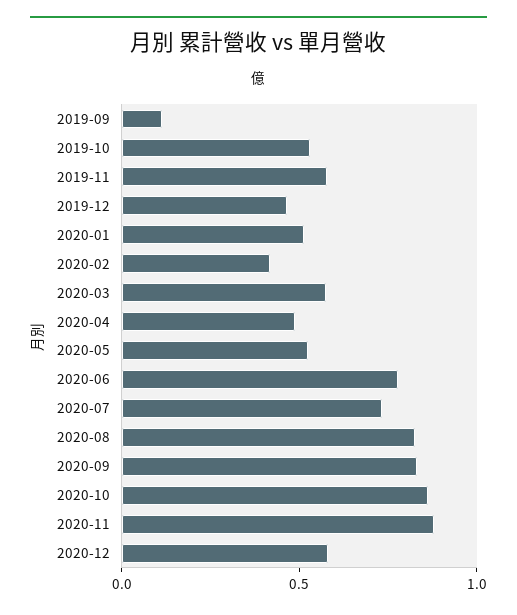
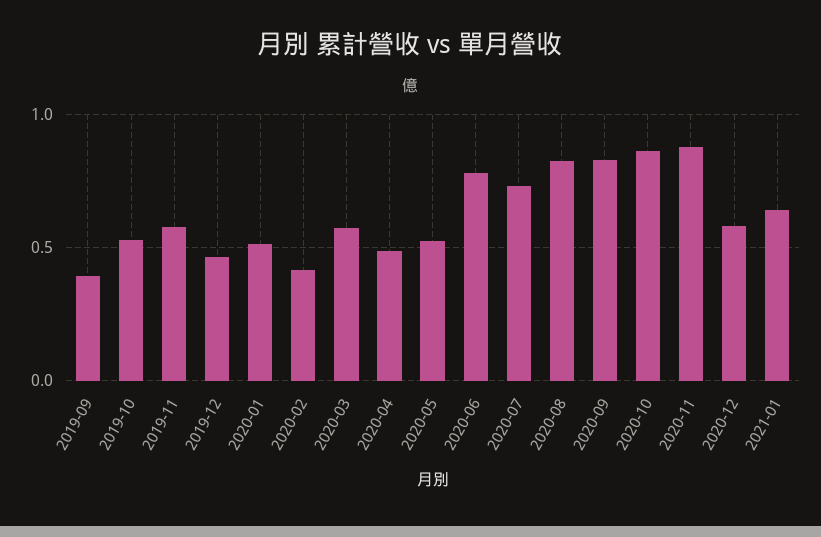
2019-09: 0.1 -> 0.4
2021-01: none -> 0.65

